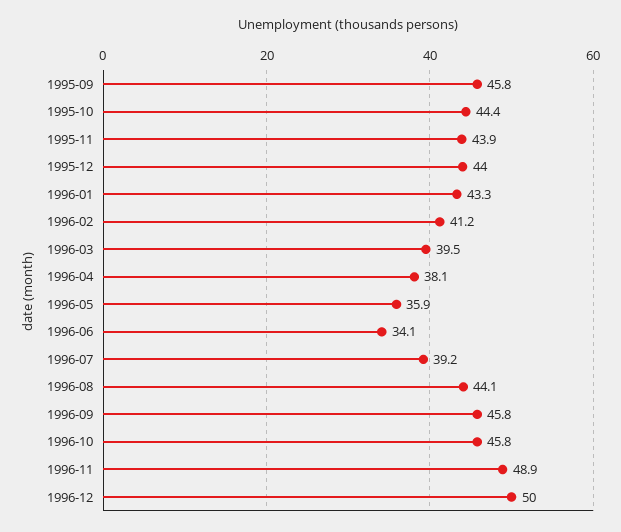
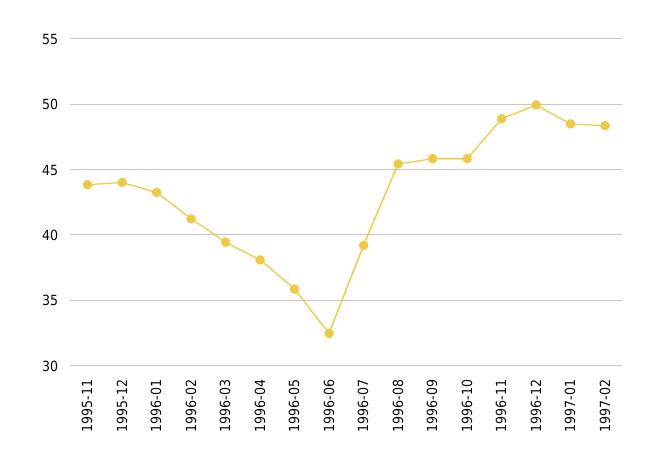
1995-09: 45.8 -> none
1995-10: 44.4 -> none
1996-06: 34.1 -> 32.5
1996-08: 44.1 -> 45.5
1997-01: none -> 48.5
1997-02: none -> 48.5

